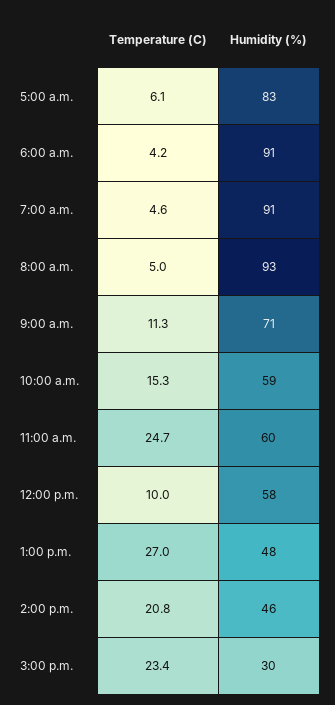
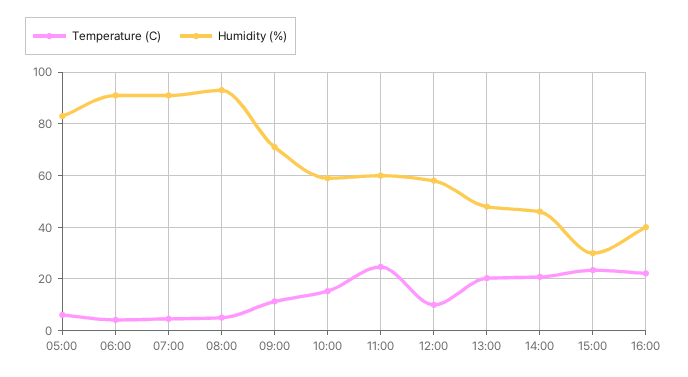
Temperature (C), 1:00 p.m.: 27 -> 20
Temperature (C), 16:00: none -> 22.5
Humidity (%), 16:00: none -> 40

